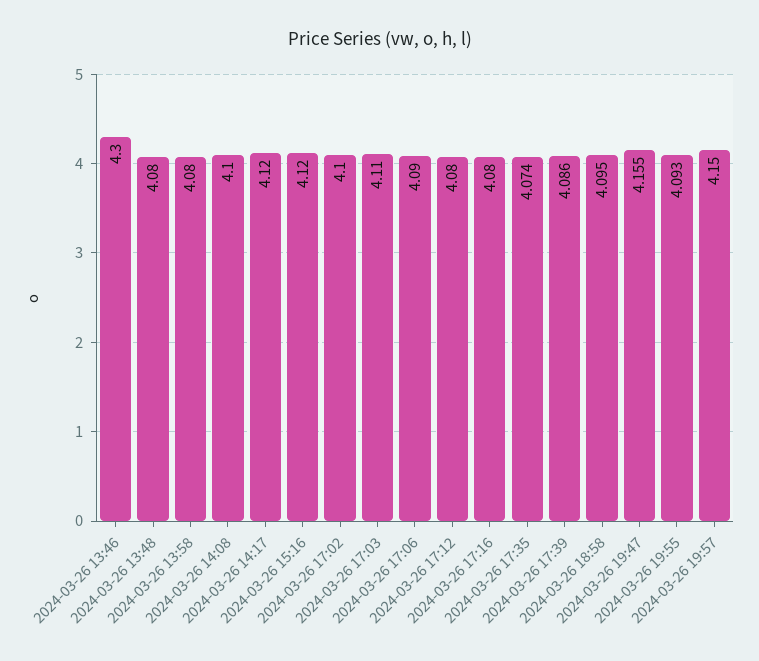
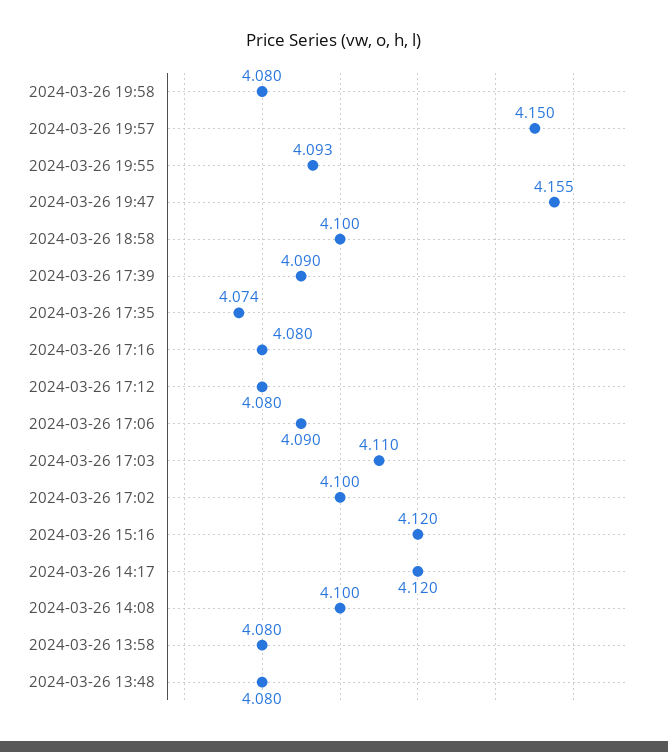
2024-03-26 13:46: 4.3 -> none
2024-03-26 17:39: 4.086 -> 4.09
2024-03-26 18:58: 4.095 -> 4.1
2024-03-26 19:58: none -> 4.08

